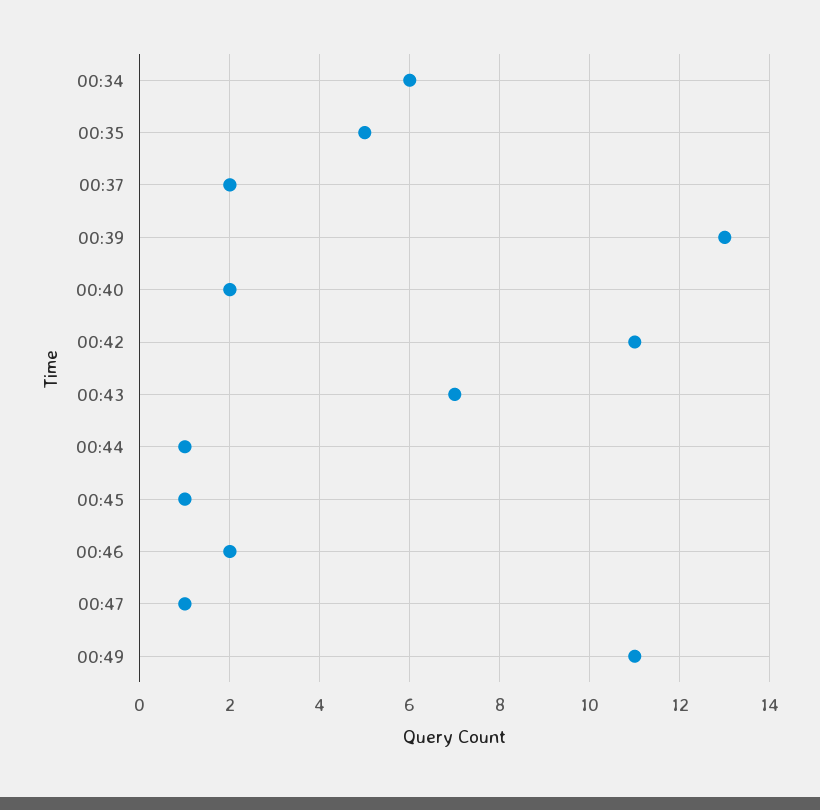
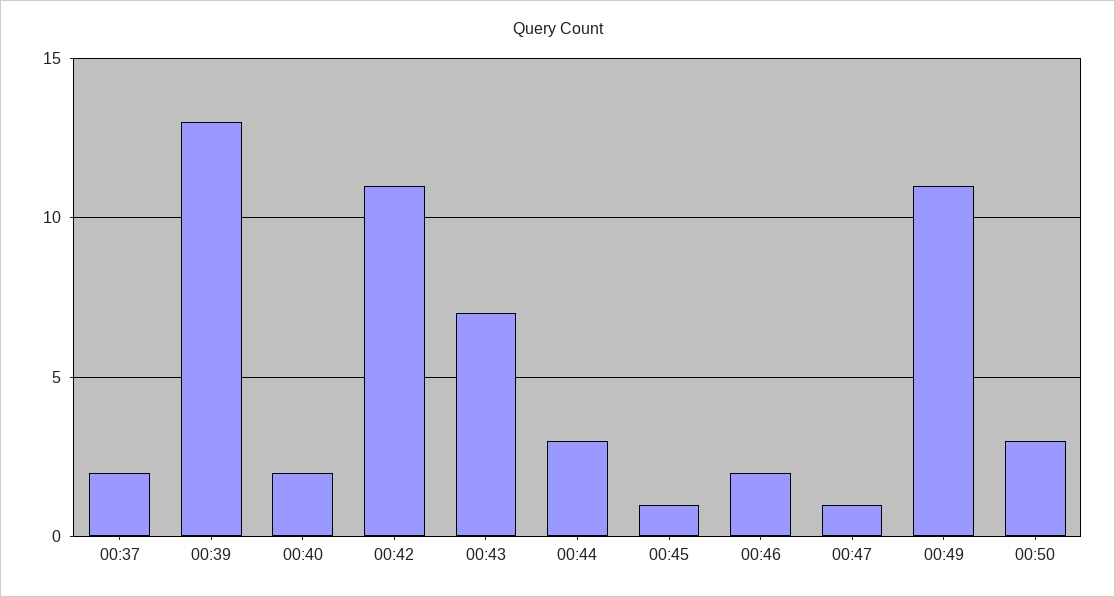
00:34: 6 -> none
00:35: 5 -> none
00:44: 1 -> 3
00:50: none -> 3

